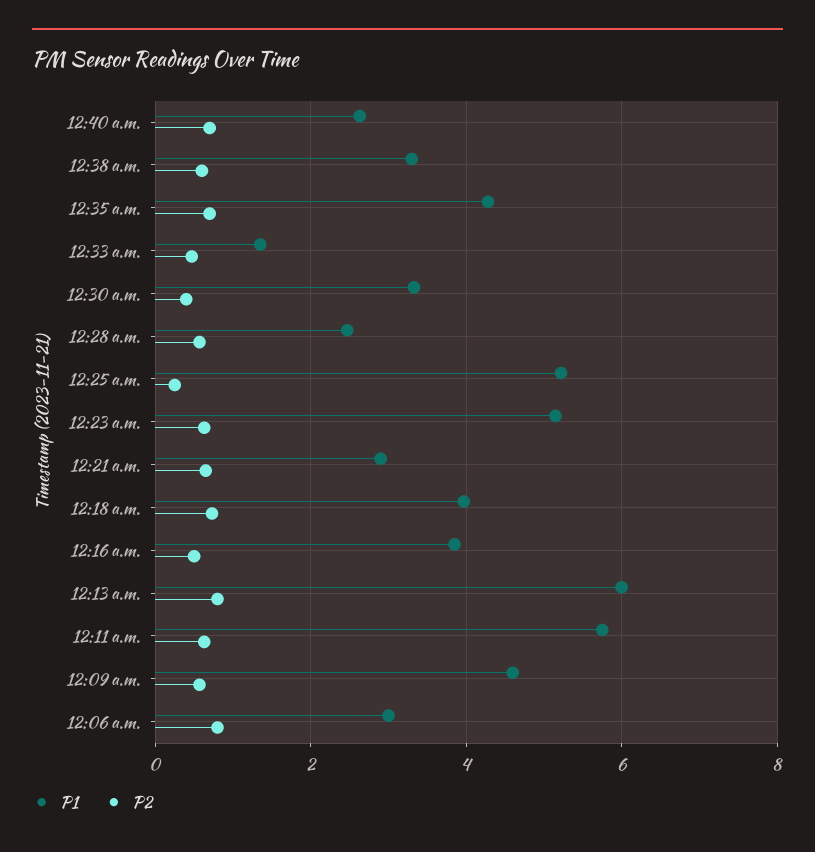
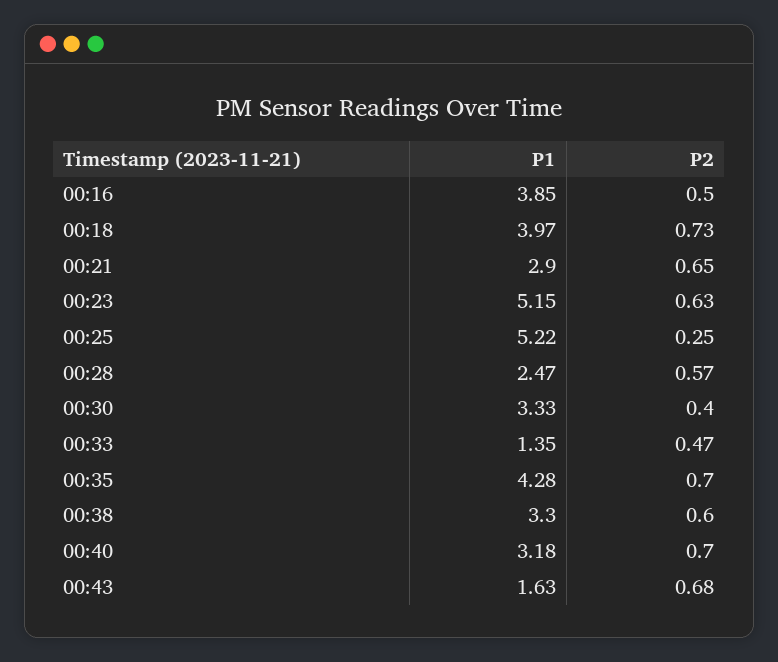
P1, 12:40 a.m.: 2.6 -> 3.18
P1, 12:13 a.m.: 6 -> none
P2, 12:13 a.m.: 0.8 -> none
P1, 12:11 a.m.: 5.8 -> none
P2, 12:11 a.m.: 0.6 -> none
P1, 12:09 a.m.: 4.6 -> none
P2, 12:09 a.m.: 0.6 -> none
P1, 12:06 a.m.: 3 -> none
P2, 12:06 a.m.: 0.8 -> none
P1, 00:43: none -> 1.63
P2, 00:43: none -> 0.68

